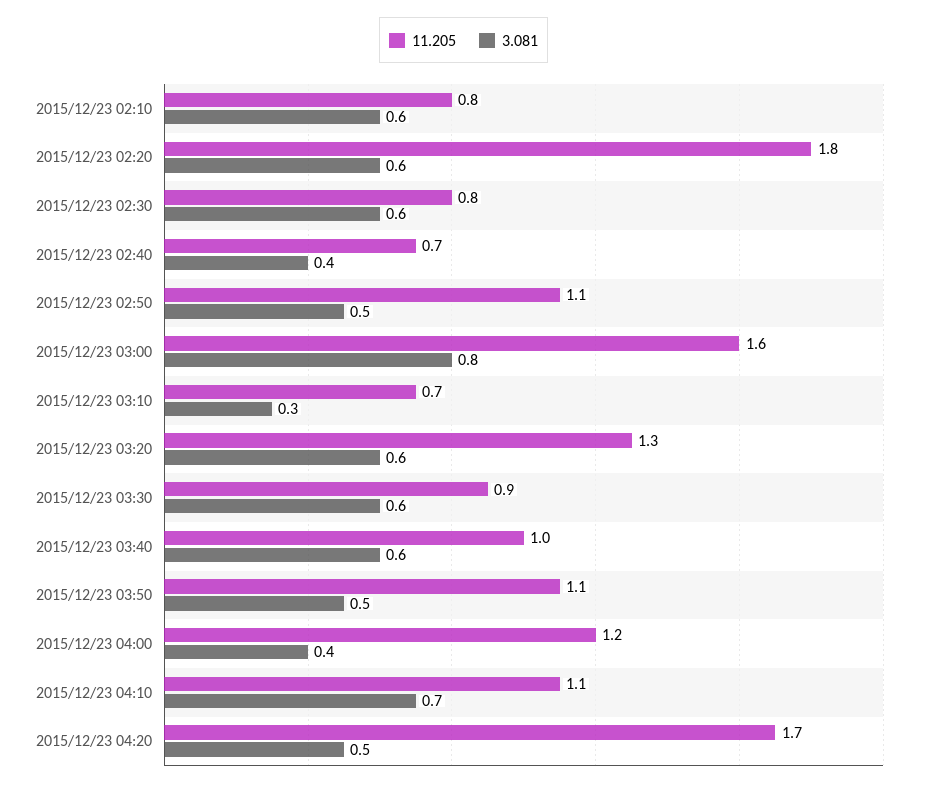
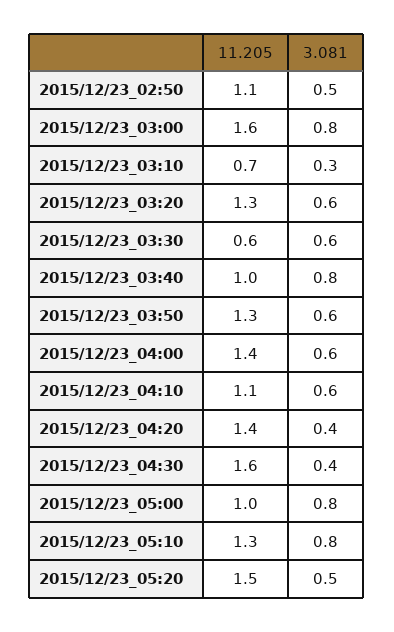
11.205, 2015/12/23 02:10: 0.8 -> none
3.081, 2015/12/23 02:10: 0.6 -> none
11.205, 2015/12/23 02:20: 1.8 -> none
3.081, 2015/12/23 02:20: 0.6 -> none
11.205, 2015/12/23 02:30: 0.8 -> none
3.081, 2015/12/23 02:30: 0.6 -> none
11.205, 2015/12/23 02:40: 0.7 -> none
3.081, 2015/12/23 02:40: 0.4 -> none
11.205, 2015/12/23 03:30: 0.9 -> 0.6
3.081, 2015/12/23 03:40: 0.6 -> 0.8
11.205, 2015/12/23 03:50: 1.1 -> 1.3
3.081, 2015/12/23 03:50: 0.5 -> 0.6
11.205, 2015/12/23 04:00: 1.2 -> 1.4
3.081, 2015/12/23 04:00: 0.4 -> 0.6
3.081, 2015/12/23 04:10: 0.7 -> 0.6
11.205, 2015/12/23 04:20: 1.7 -> 1.4
3.081, 2015/12/23 04:20: 0.5 -> 0.4
11.205, 2015/12/23_04:30: none -> 1.6
3.081, 2015/12/23_04:30: none -> 0.4
11.205, 2015/12/23_05:00: none -> 1
3.081, 2015/12/23_05:00: none -> 0.8
11.205, 2015/12/23_05:10: none -> 1.3
3.081, 2015/12/23_05:10: none -> 0.8
11.205, 2015/12/23_05:20: none -> 1.5
3.081, 2015/12/23_05:20: none -> 0.5

